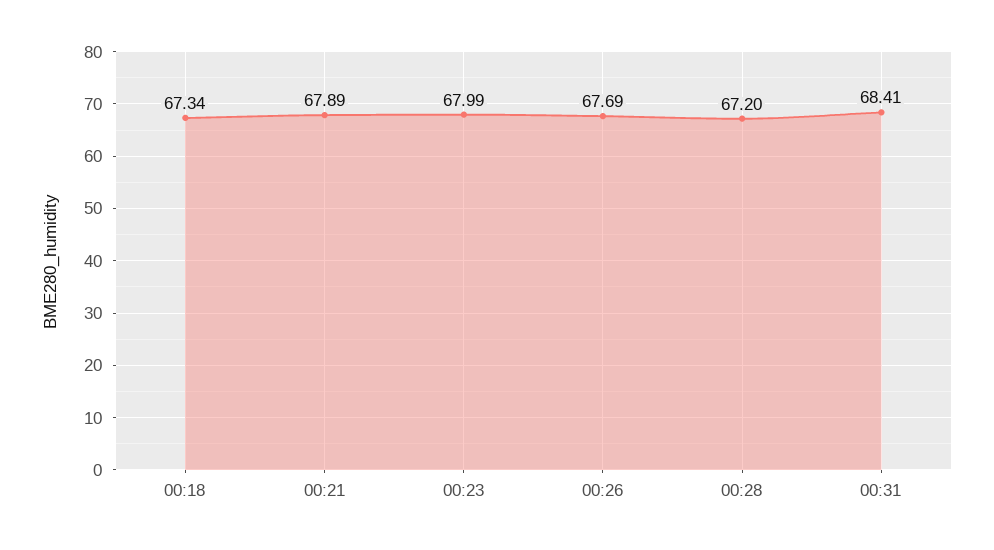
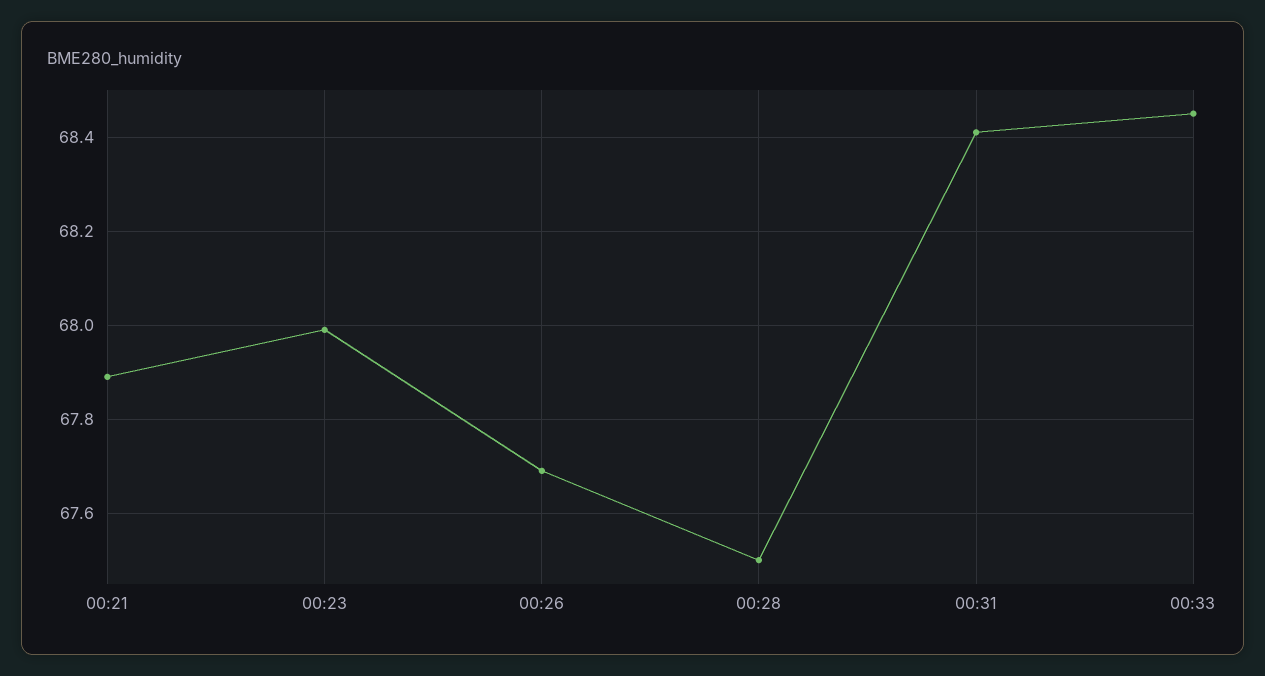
00:18: 67.34 -> none
00:28: 67.2 -> 67.5
00:33: none -> 68.45

